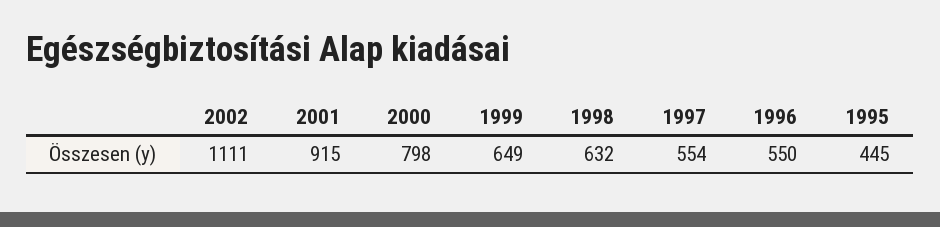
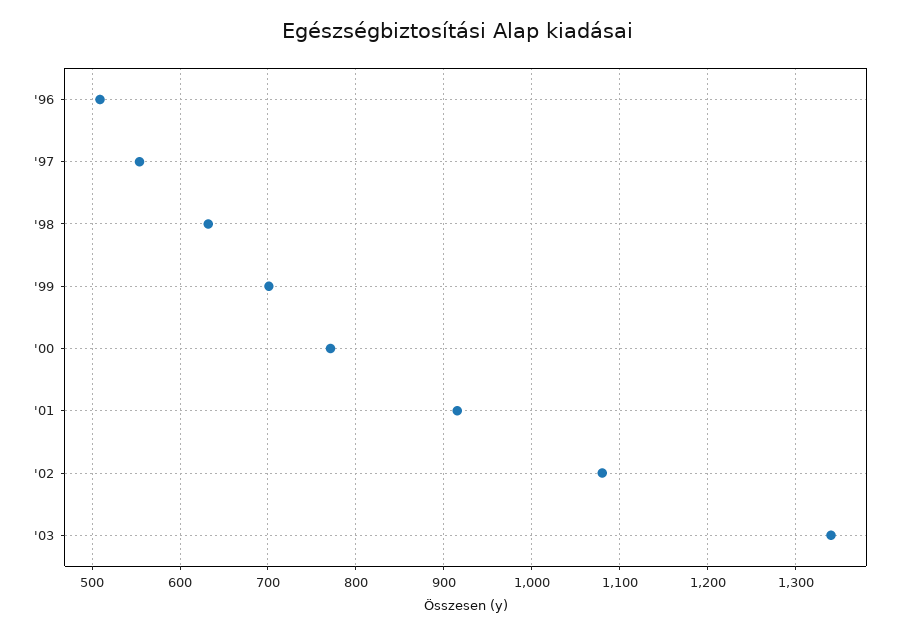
2002: 1111 -> 1080
2000: 798 -> 770
1999: 649 -> 700
1996: 550 -> 510
1995: 445 -> none
'03: none -> 1340

